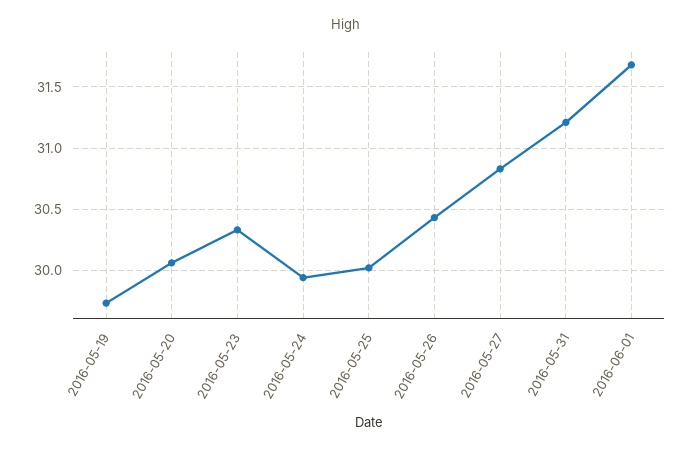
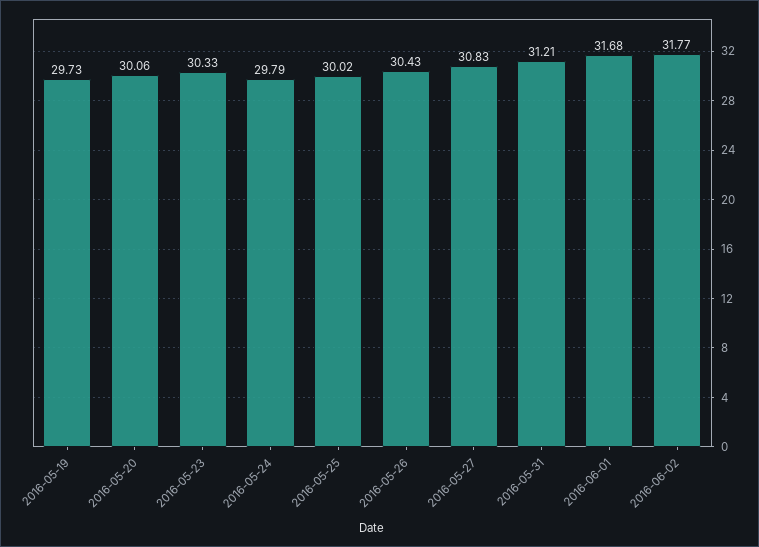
2016-05-24: 29.95 -> 29.79
2016-06-02: none -> 31.77

